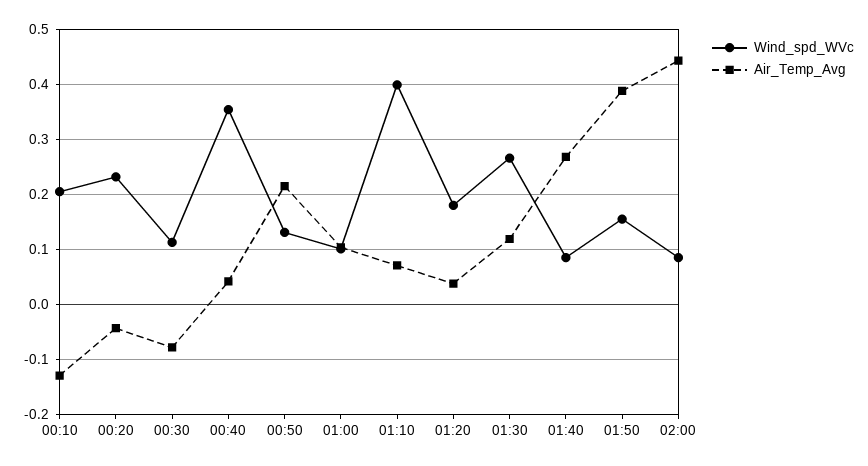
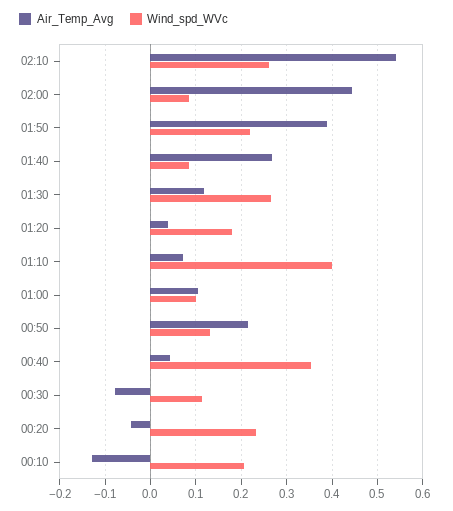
Wind_spd_WVc, 01:50: 0.16 -> 0.22
Air_Temp_Avg, 02:10: none -> 0.54
Wind_spd_WVc, 02:10: none -> 0.26

